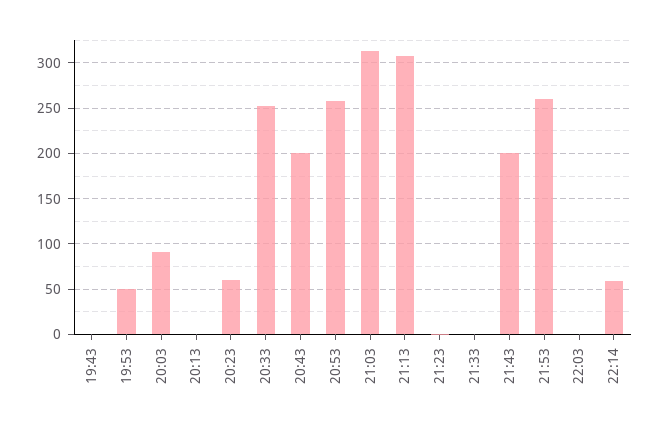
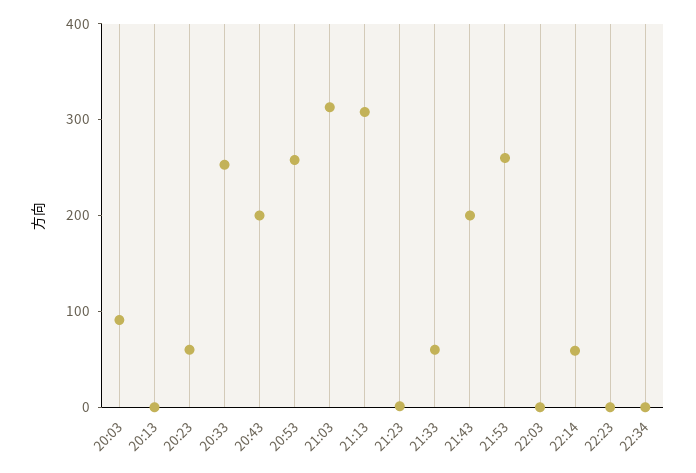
19:43: 0 -> none
19:53: 50 -> none
21:33: 0 -> 60
22:23: none -> 0
22:34: none -> 0

